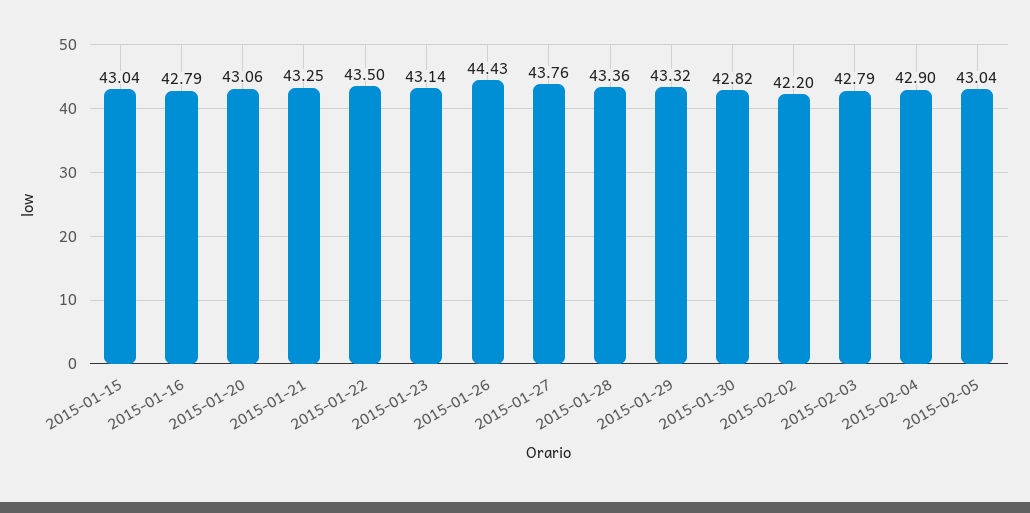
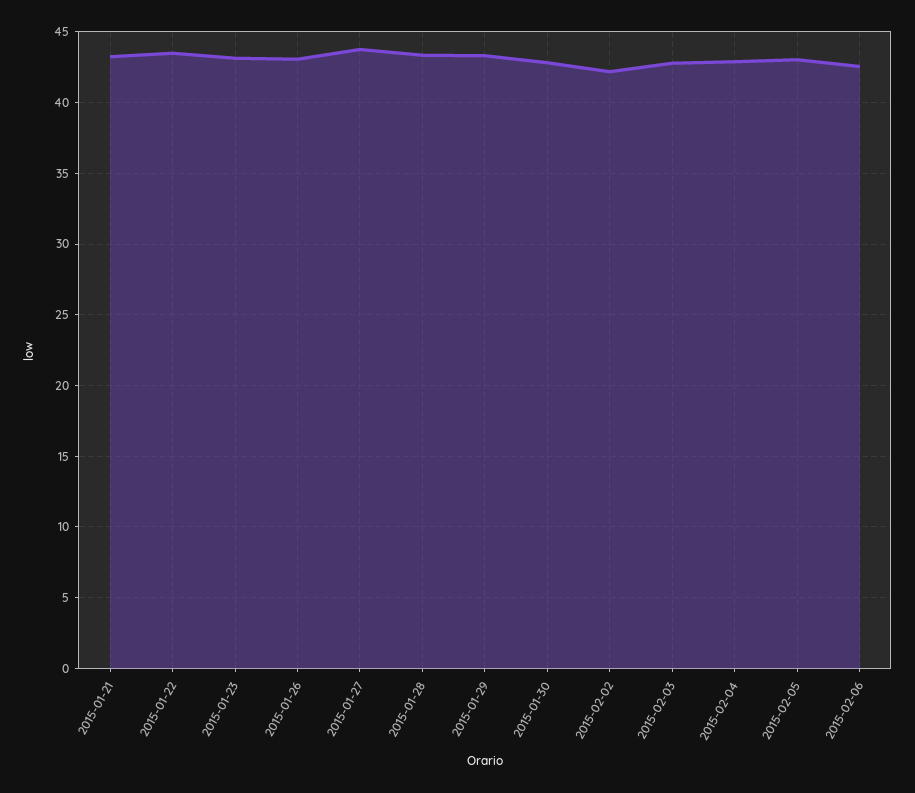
2015-01-15: 43.04 -> none
2015-01-16: 42.79 -> none
2015-01-20: 43.06 -> none
2015-01-26: 44.43 -> 43
2015-02-06: none -> 42.5

